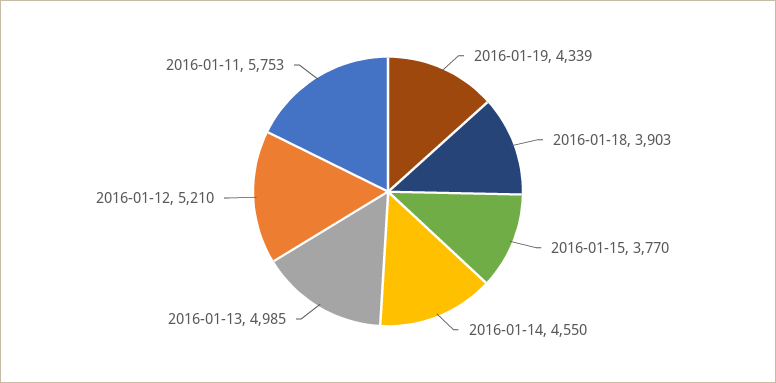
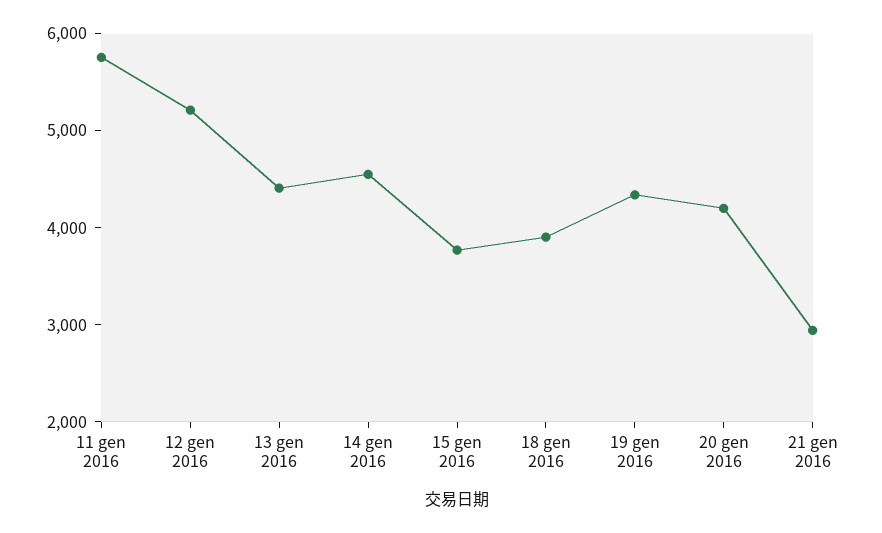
2016-01-13: 4985 -> 4400
20 gen 2016: none -> 4200
21 gen 2016: none -> 3000

